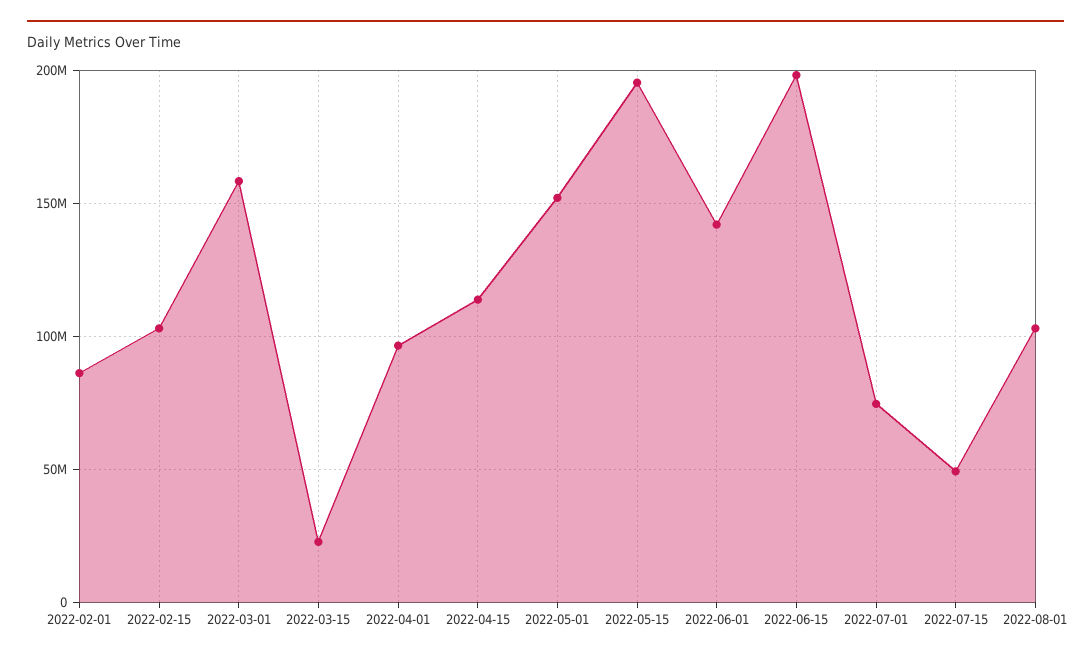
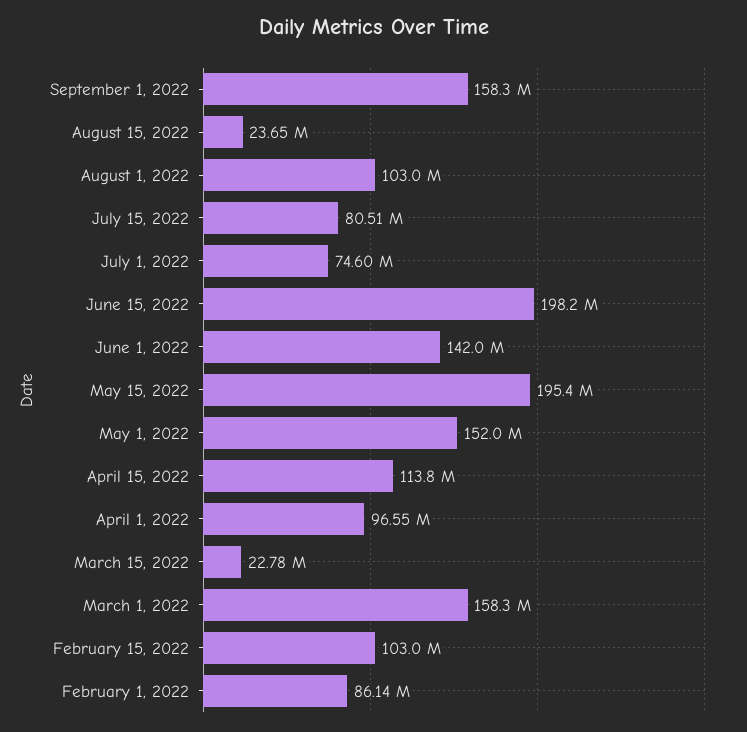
2022-07-15: 50000000 -> 80510000
September 1, 2022: none -> 158300000
August 15, 2022: none -> 23650000

